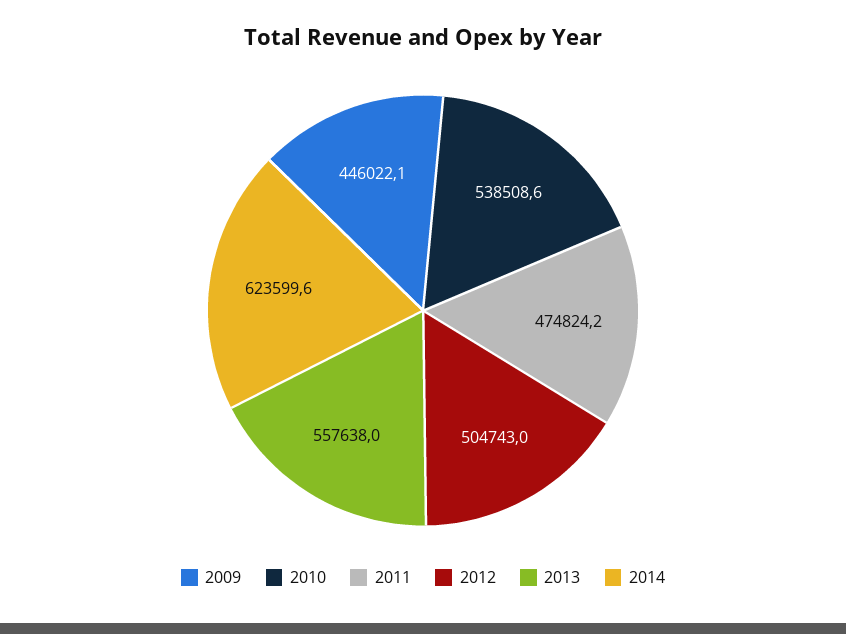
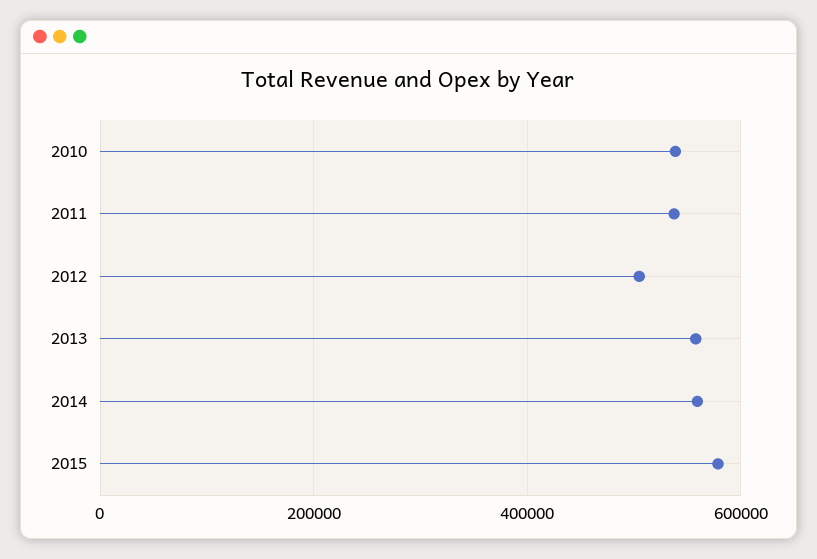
2009: 446022.1 -> none
2011: 474824.2 -> 540000
2014: 623599.6 -> 560000
2015: none -> 580000

